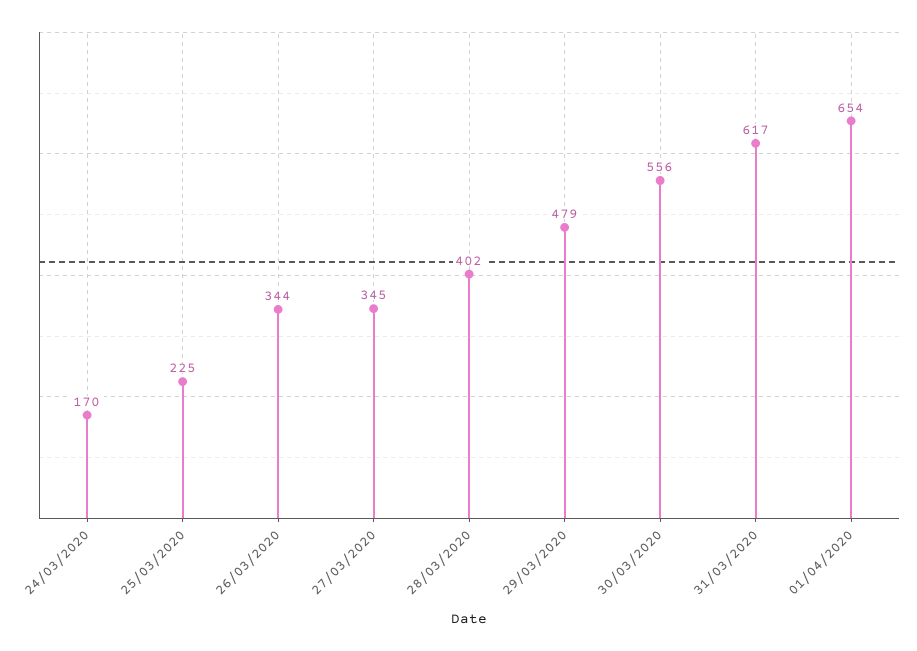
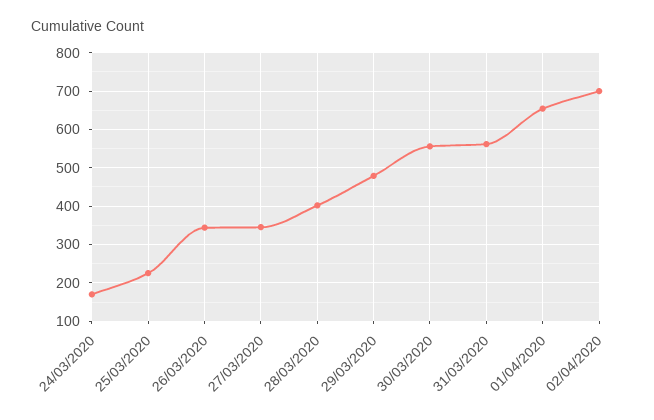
31/03/2020: 617 -> 560
02/04/2020: none -> 700

